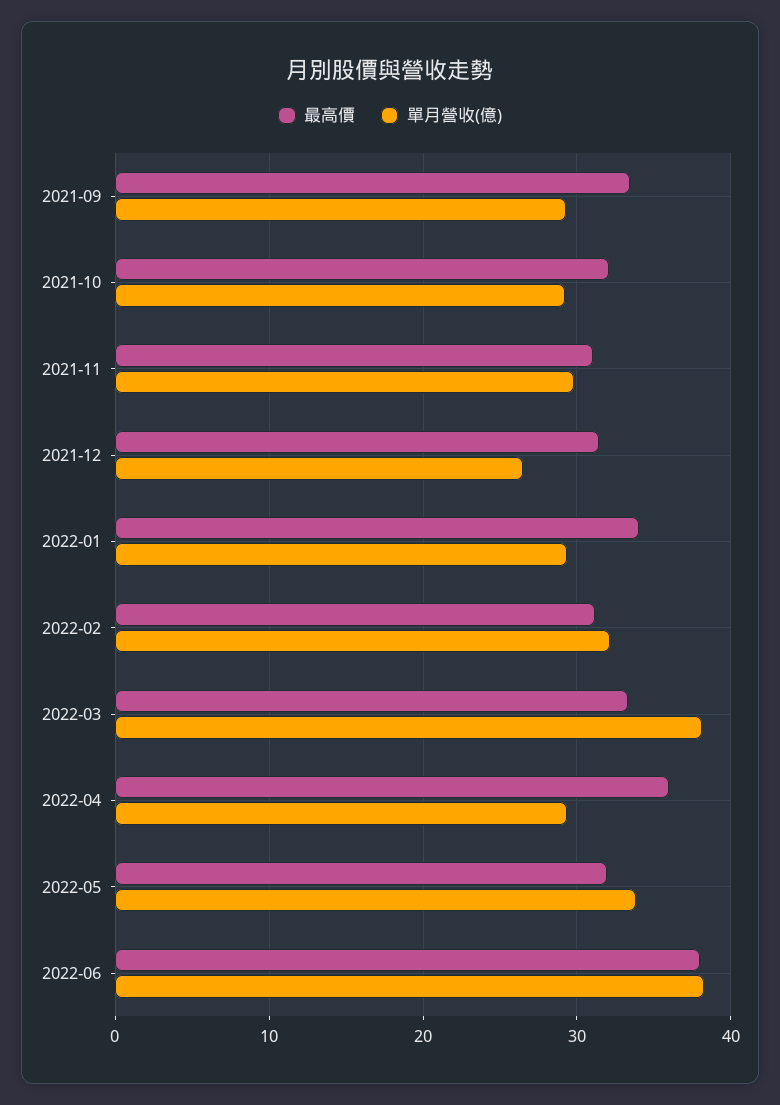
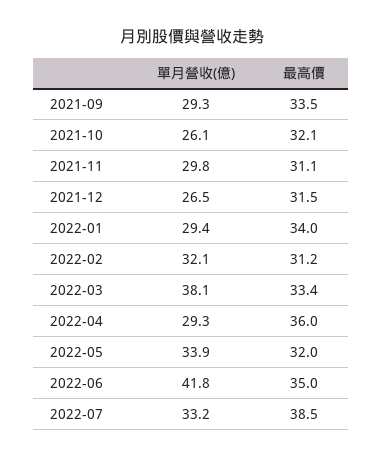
單月營收(億), 2021-10: 29 -> 26.1
最高價, 2022-06: 38 -> 35
單月營收(億), 2022-06: 38 -> 41.8
單月營收(億), 2022-07: none -> 33.2
最高價, 2022-07: none -> 38.5

